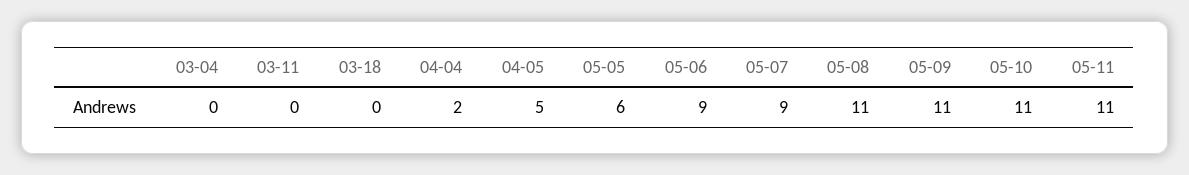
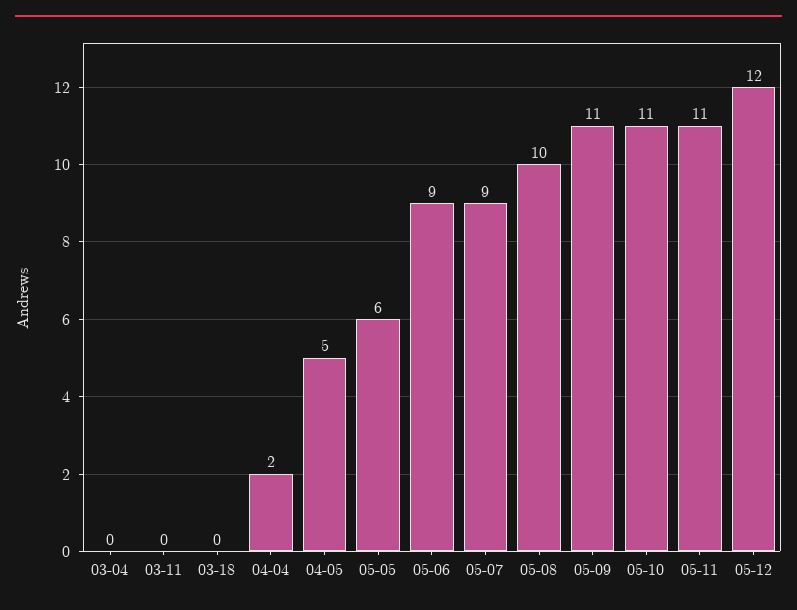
05-08: 11 -> 10
05-12: none -> 12

